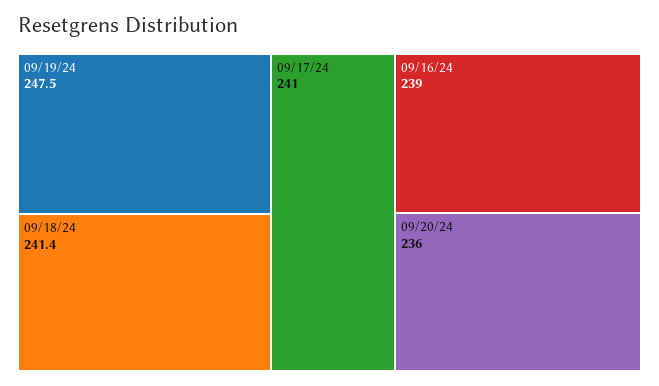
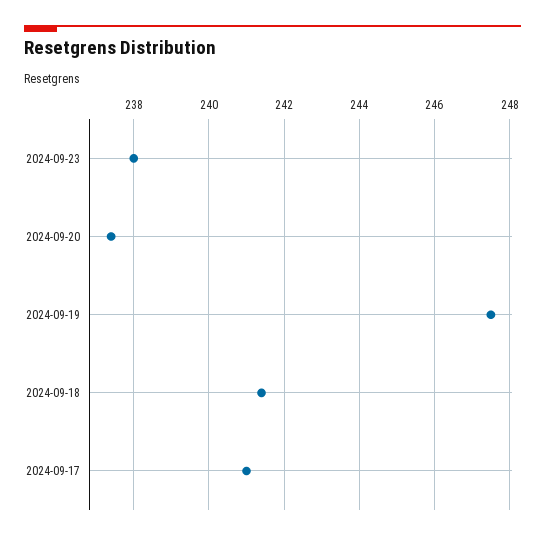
09/16/24: 239 -> none
09/20/24: 236 -> 237.5
2024-09-23: none -> 238

